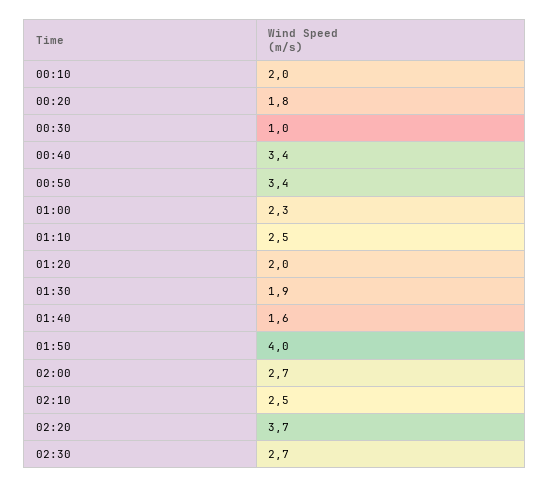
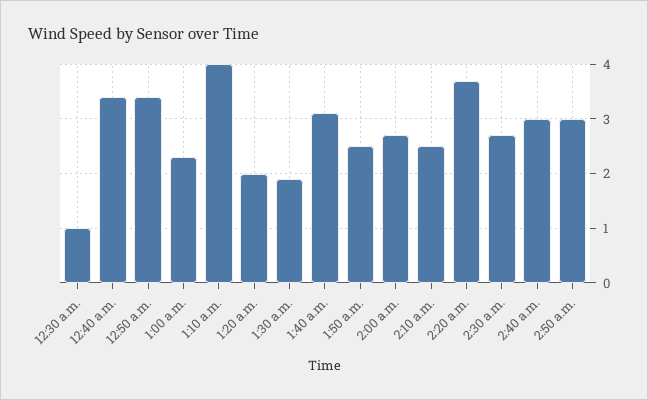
00:10: 2 -> none
00:20: 1.8 -> none
01:10: 2.5 -> 4
01:40: 1.6 -> 3
01:50: 4 -> 2.5
2:40 a.m.: none -> 3
2:50 a.m.: none -> 3

